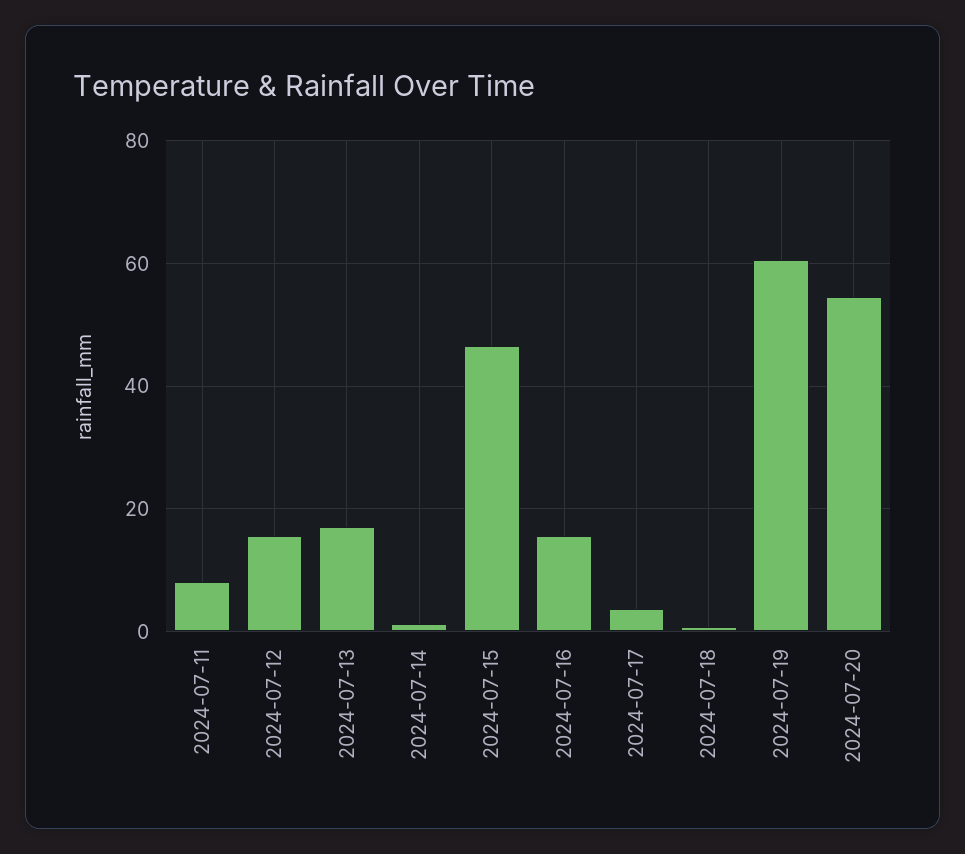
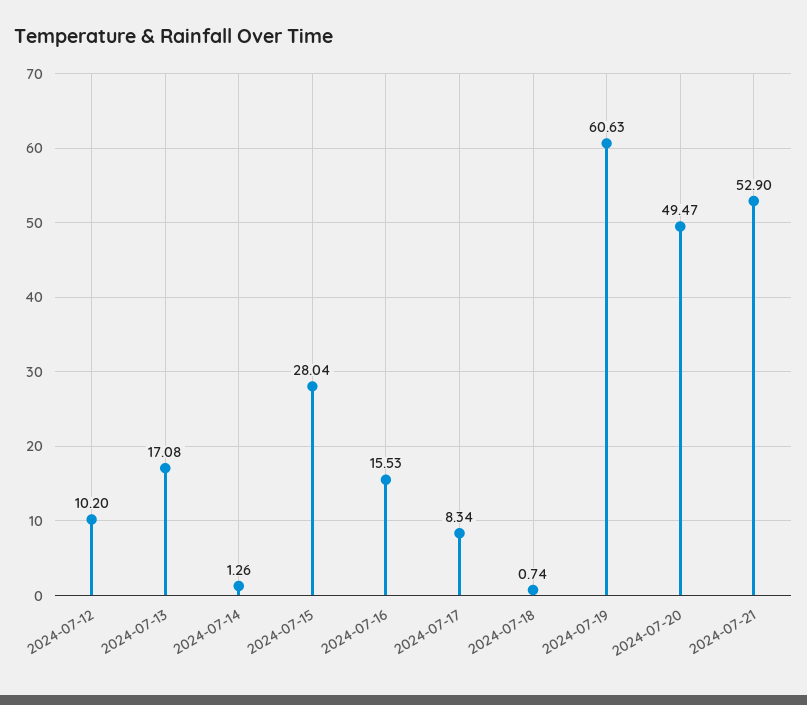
2024-07-11: 8 -> none
2024-07-12: 16 -> 10.2
2024-07-15: 46 -> 28.04
2024-07-17: 4 -> 8.34
2024-07-20: 54 -> 49.47
2024-07-21: none -> 52.9

